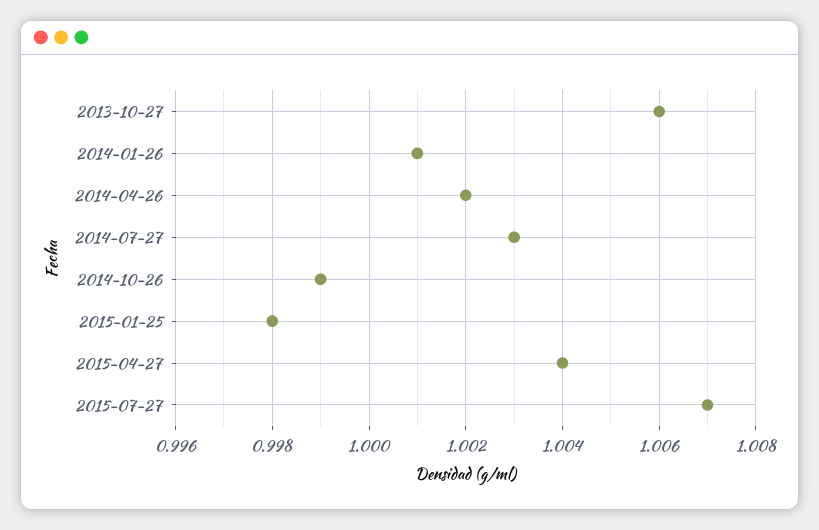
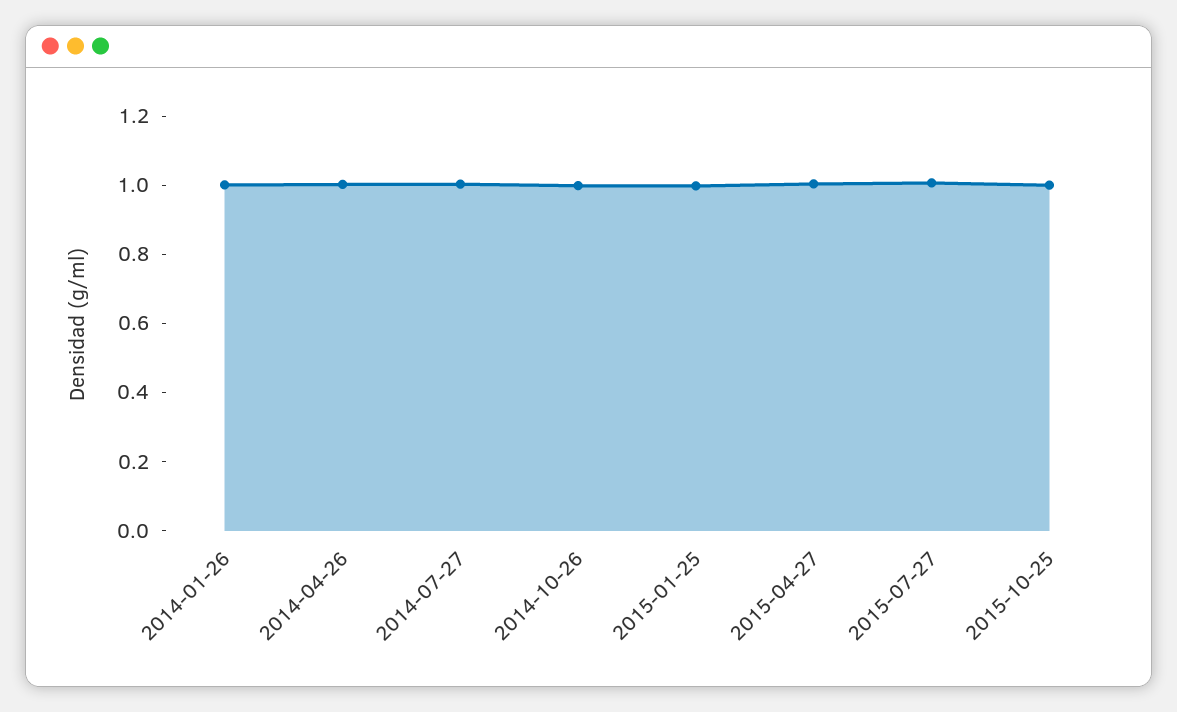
2013-10-27: 1.006 -> none
2015-10-25: none -> 1

